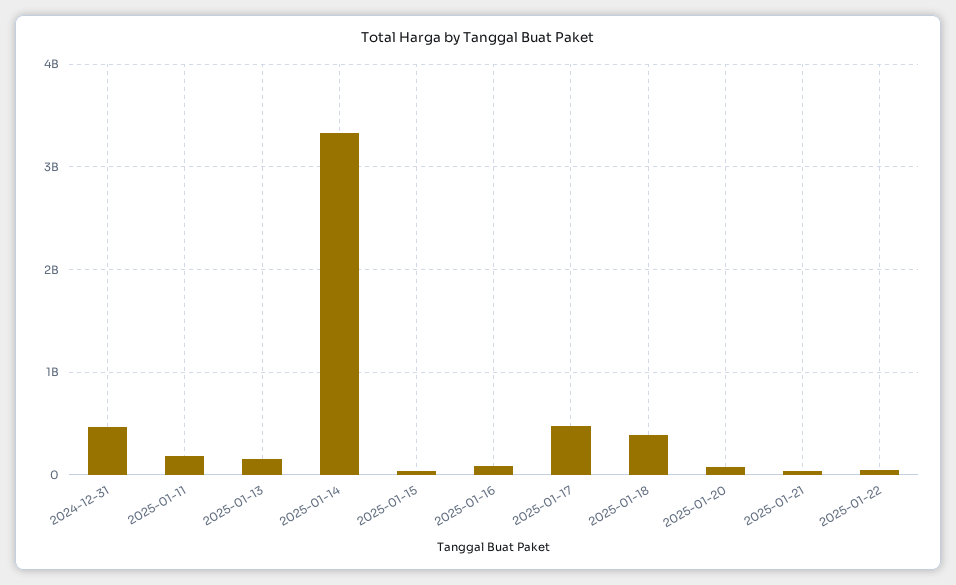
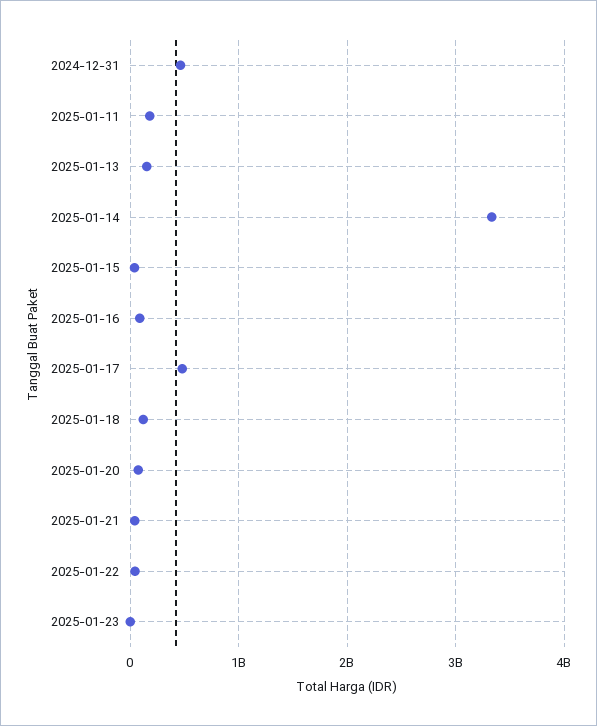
2025-01-18: 400000000 -> 100000000
2025-01-23: none -> 0

